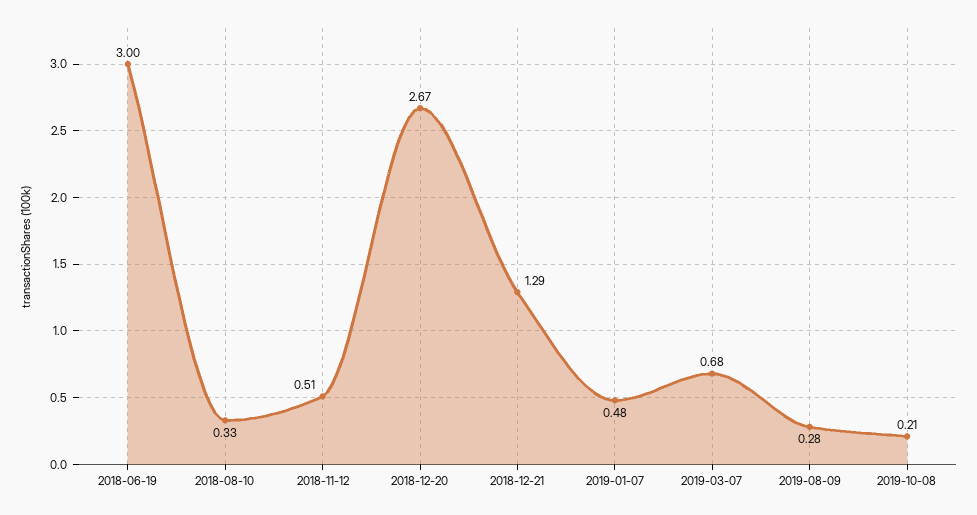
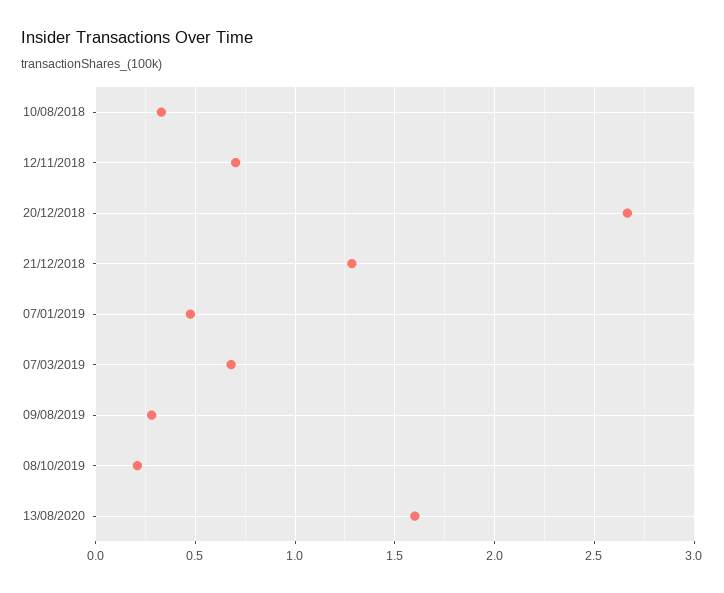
2018-06-19: 3 -> none
2018-11-12: 0.51 -> 0.7
13/08/2020: none -> 1.6

